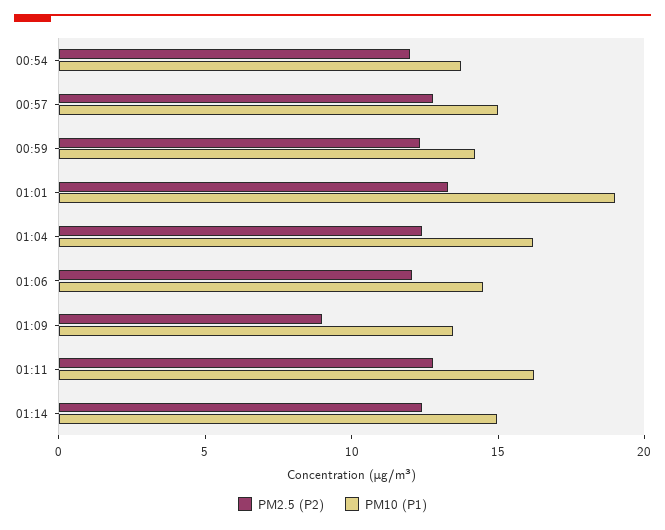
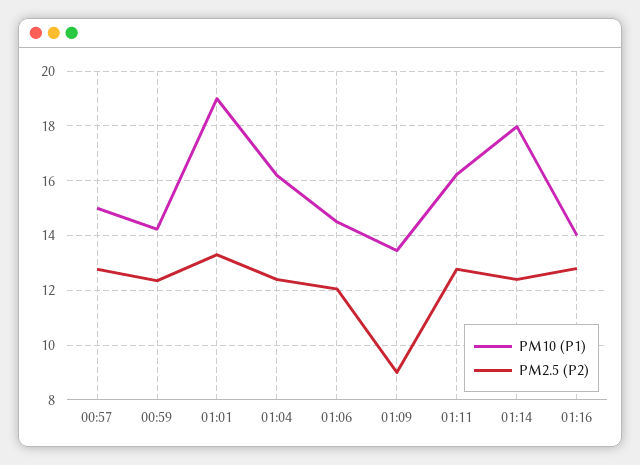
PM2.5 (P2), 00:54: 12 -> none
PM10 (P1), 00:54: 14 -> none
PM10 (P1), 01:14: 15 -> 18
PM10 (P1), 01:16: none -> 14
PM2.5 (P2), 01:16: none -> 12.75

